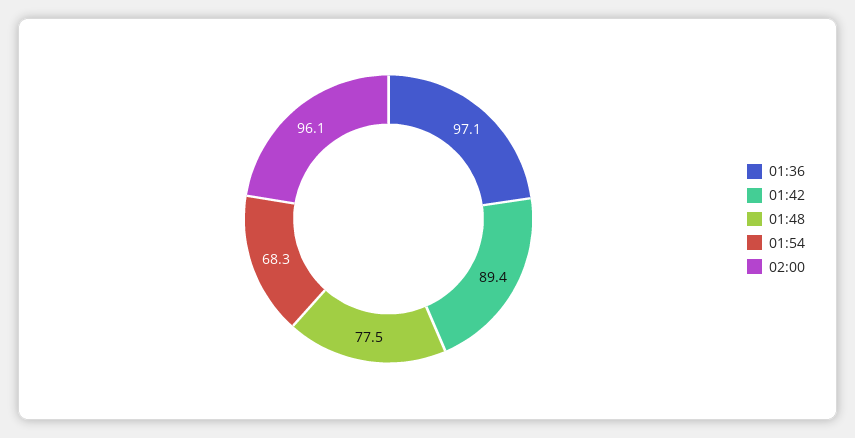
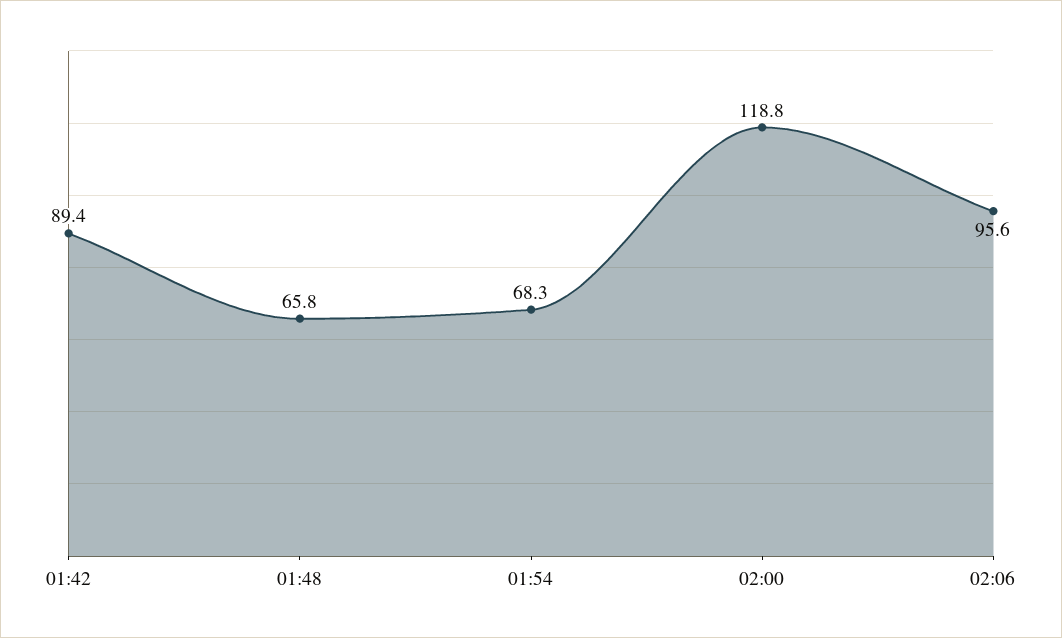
01:36: 97.1 -> none
01:48: 77.5 -> 65.8
02:00: 96.1 -> 118.8
02:06: none -> 95.6

